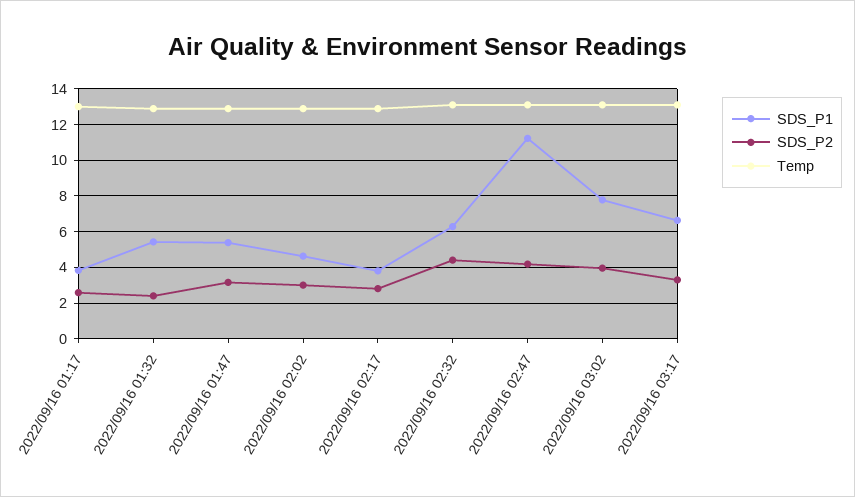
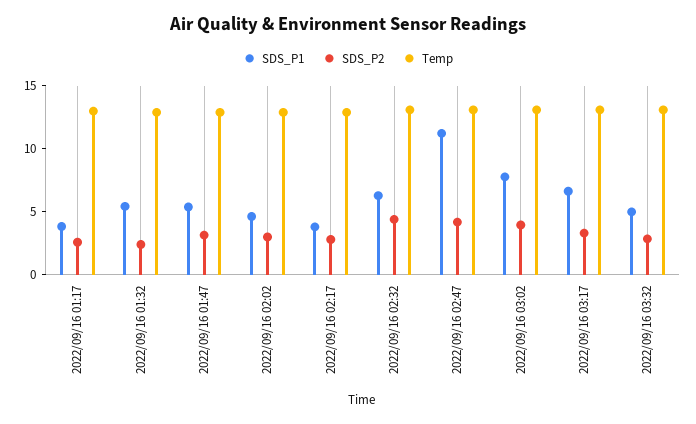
SDS_P1, 2022/09/16 03:32: none -> 5
SDS_P2, 2022/09/16 03:32: none -> 3
Temp, 2022/09/16 03:32: none -> 13

